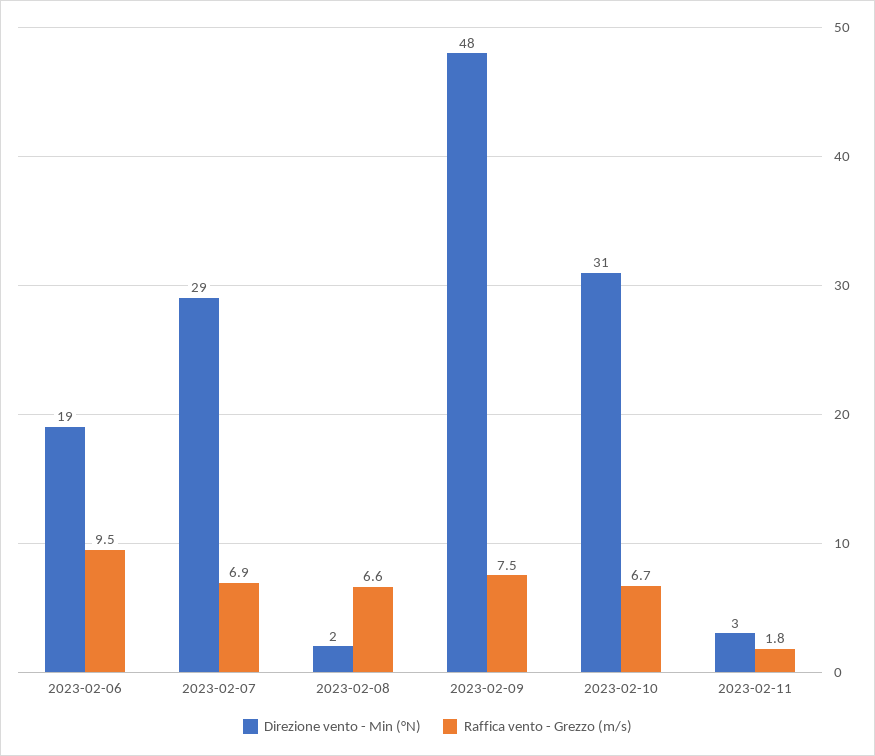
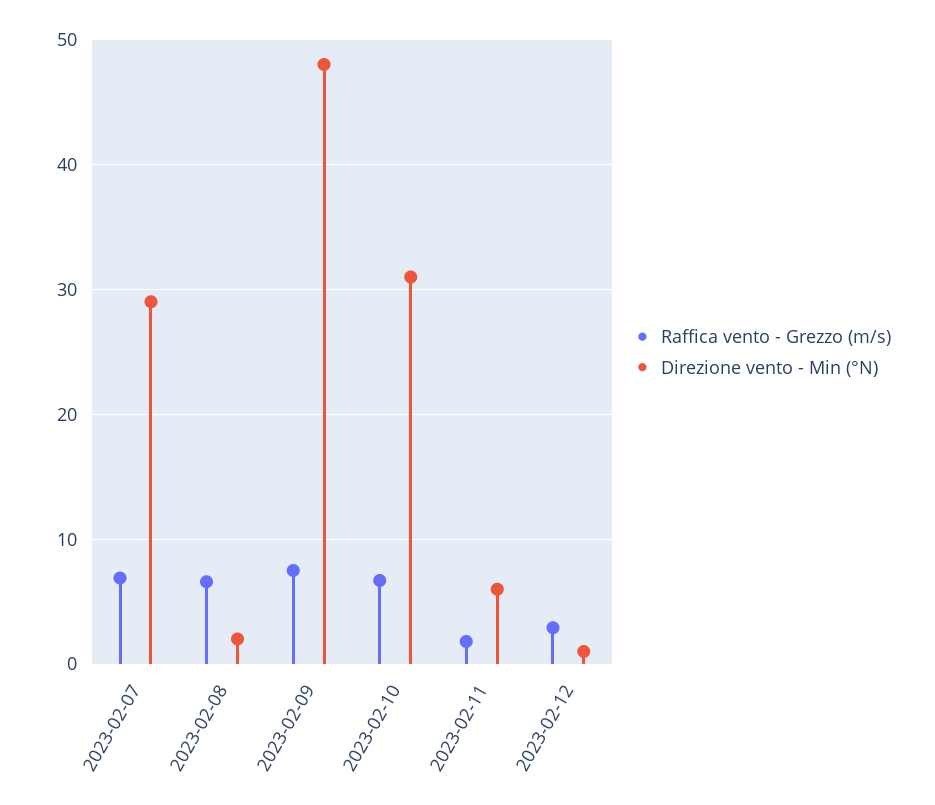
Direzione vento - Min (°N), 2023-02-06: 19 -> none
Raffica vento - Grezzo (m/s), 2023-02-06: 9.5 -> none
Direzione vento - Min (°N), 2023-02-11: 3 -> 6
Raffica vento - Grezzo (m/s), 2023-02-12: none -> 3
Direzione vento - Min (°N), 2023-02-12: none -> 1

